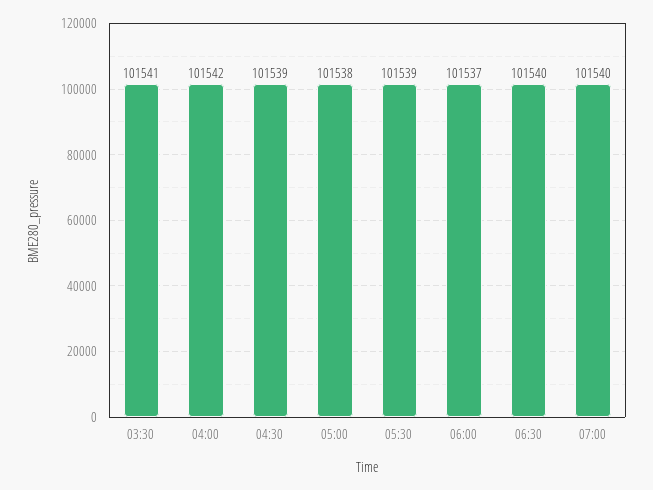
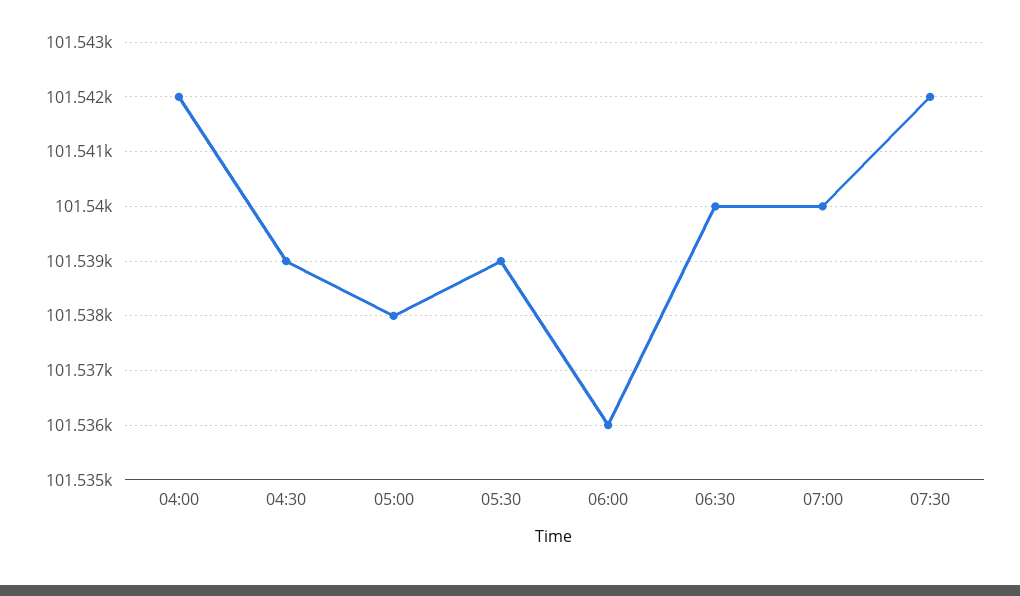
03:30: 101541 -> none
06:00: 101537 -> 101536
07:30: none -> 101542

